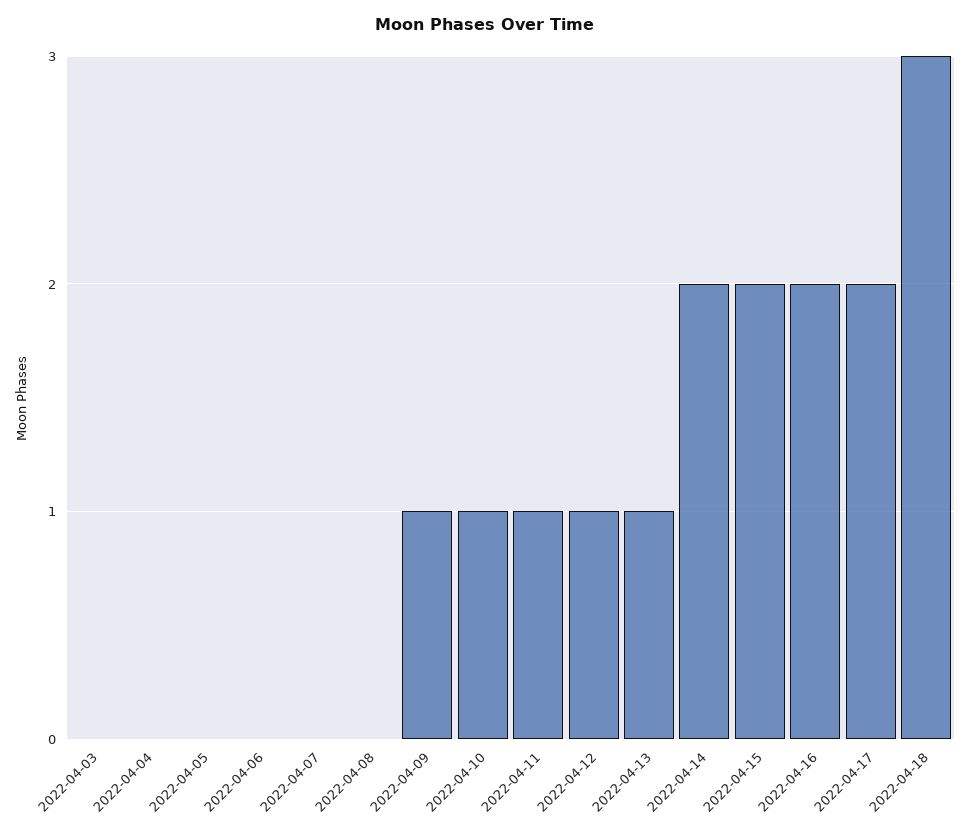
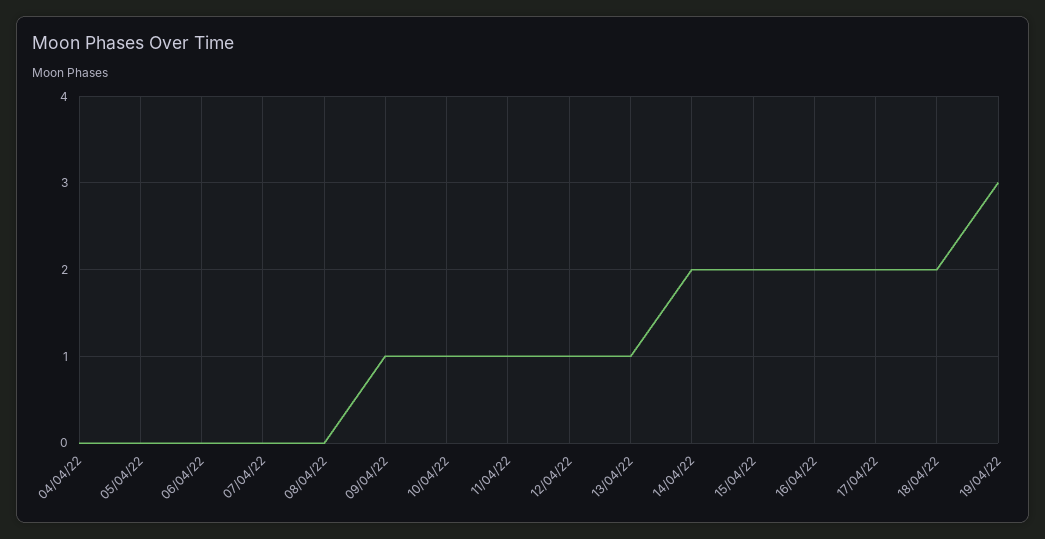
2022-04-03: 0 -> none
2022-04-18: 3 -> 2
19/04/22: none -> 3

